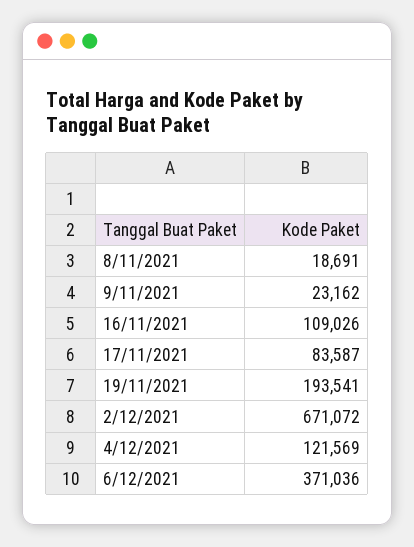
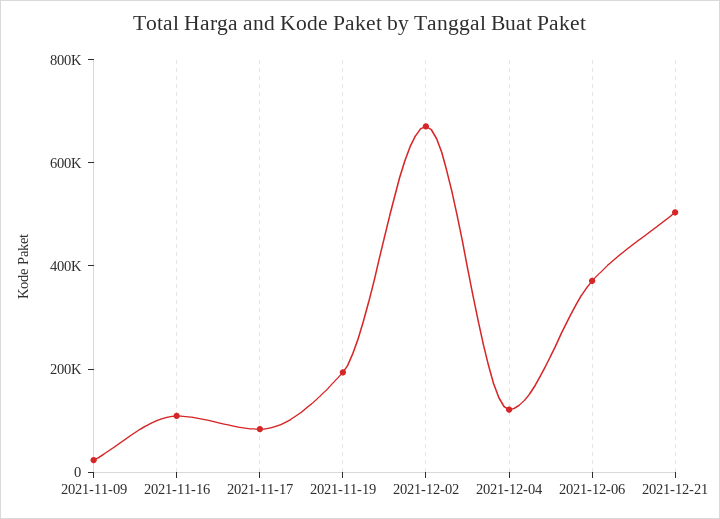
8/11/2021: 18691 -> none
2021-12-21: none -> 500000

